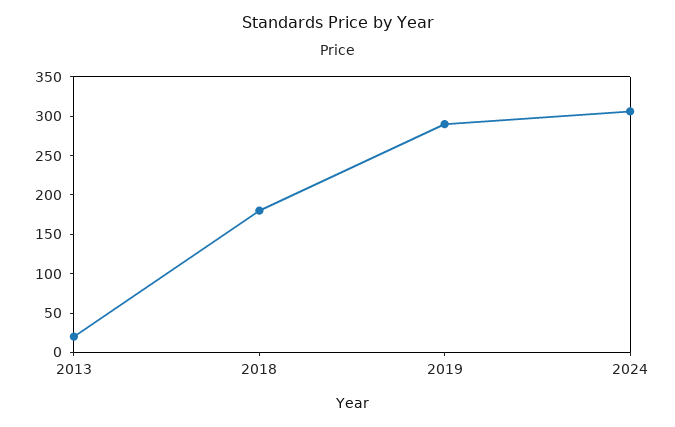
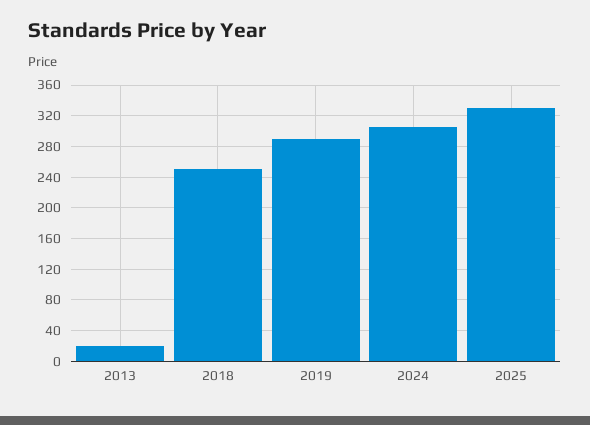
2018: 175 -> 250
2025: none -> 330

